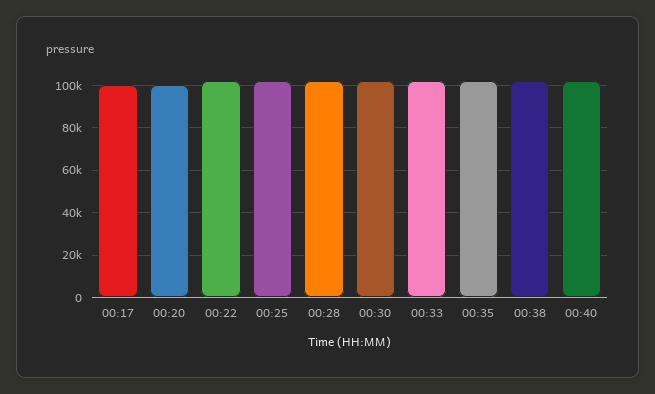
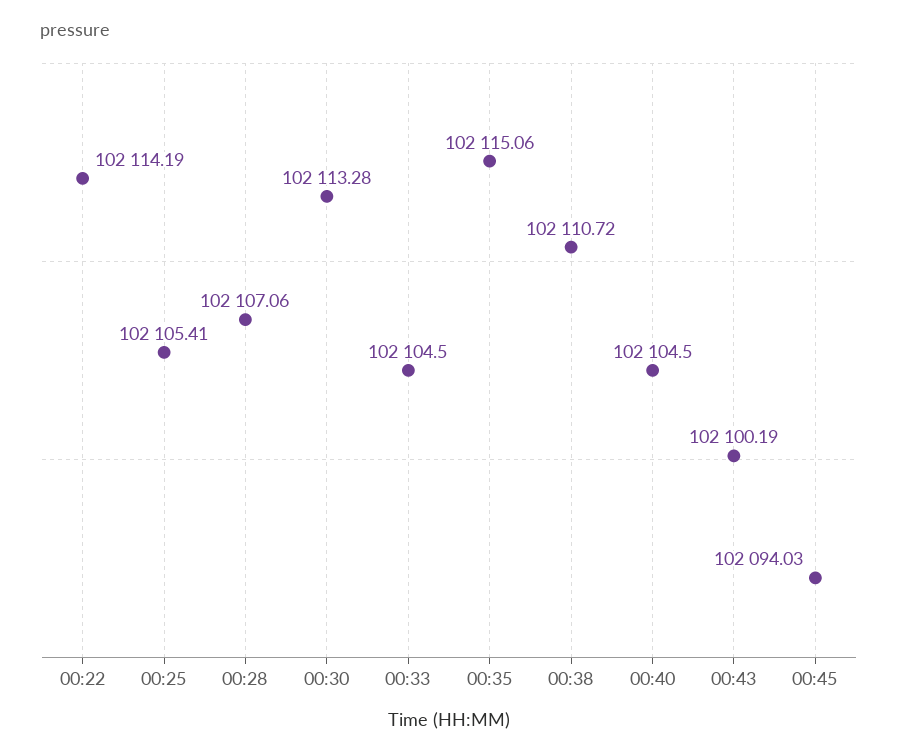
00:17: 100000 -> none
00:20: 100000 -> none
00:43: none -> 102100.19
00:45: none -> 102094.03

